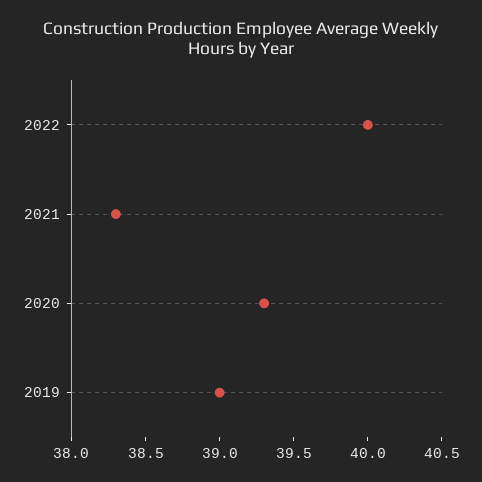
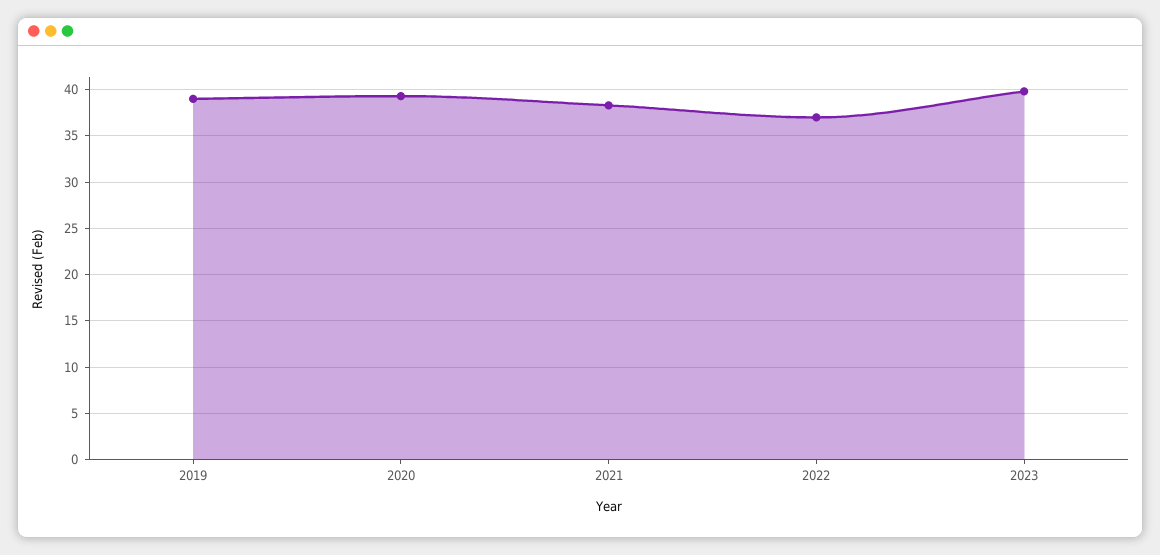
2022: 40 -> 37
2023: none -> 40

